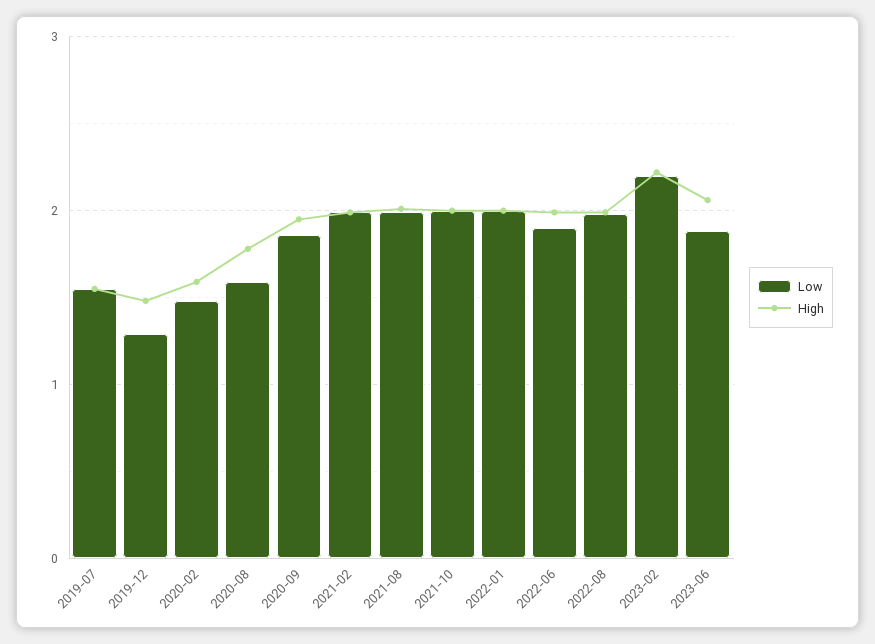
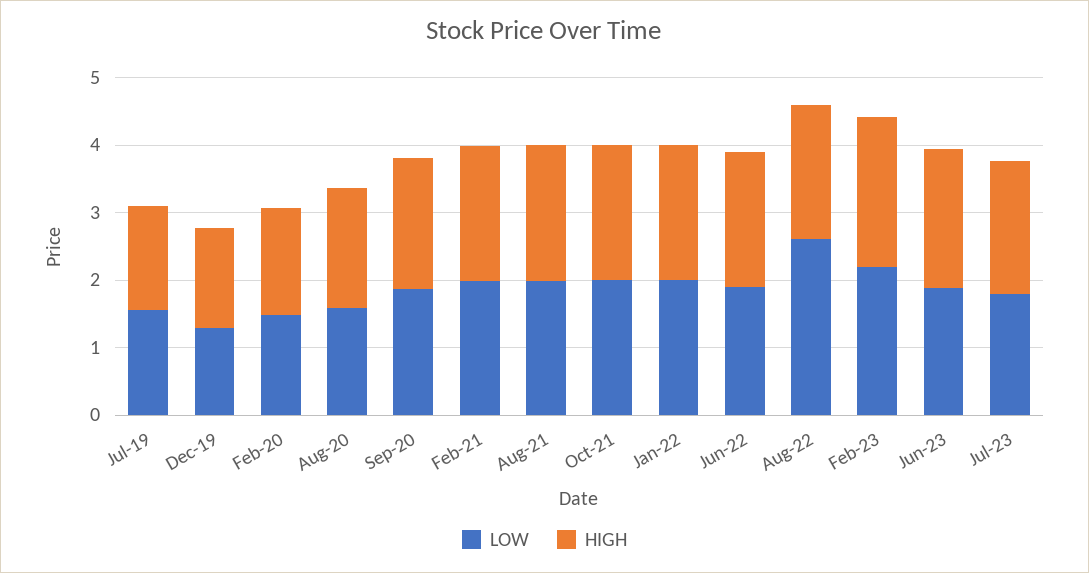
Low, 2022-08: 2 -> 2.6
Low, Jul-23: none -> 1.8
High, Jul-23: none -> 2

